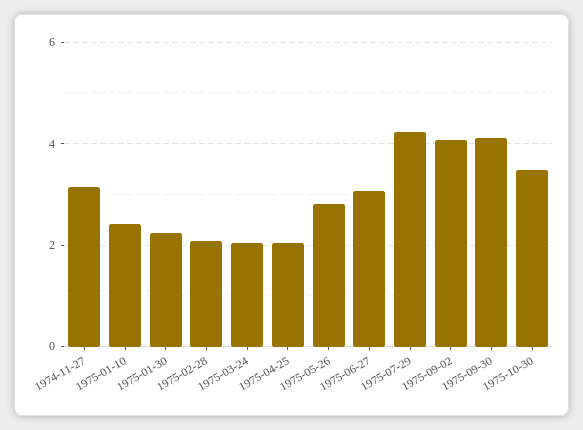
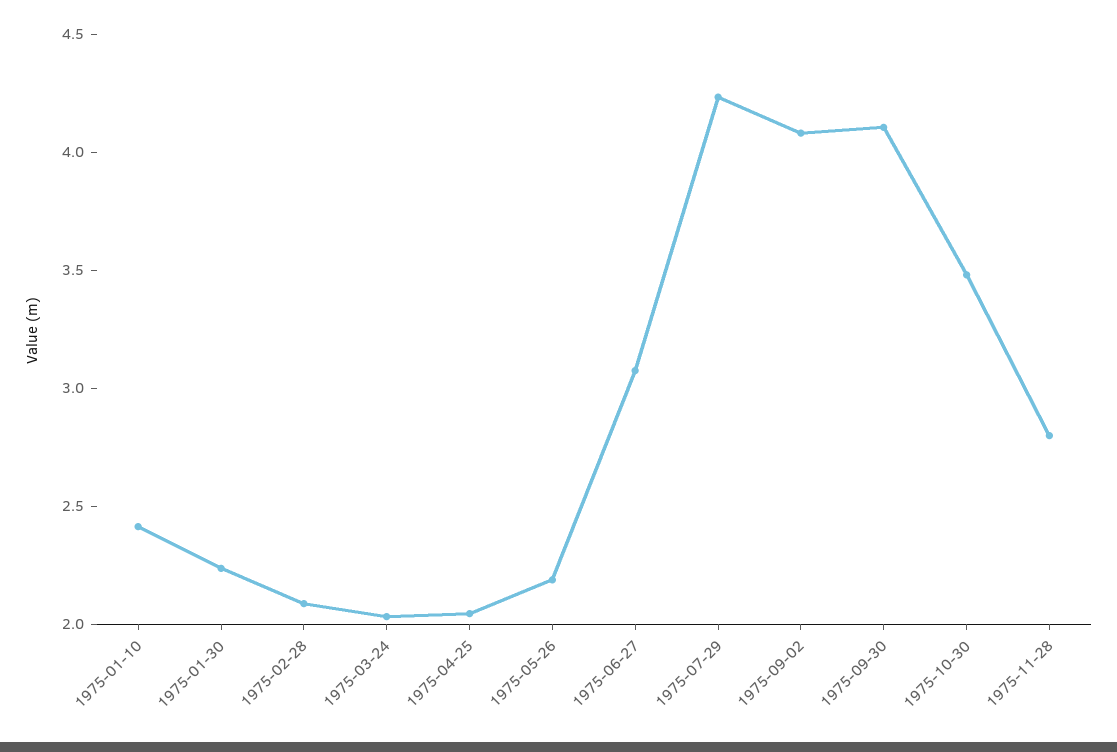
1974-11-27: 3.2 -> none
1975-05-26: 2.8 -> 2.2
1975-11-28: none -> 2.8

